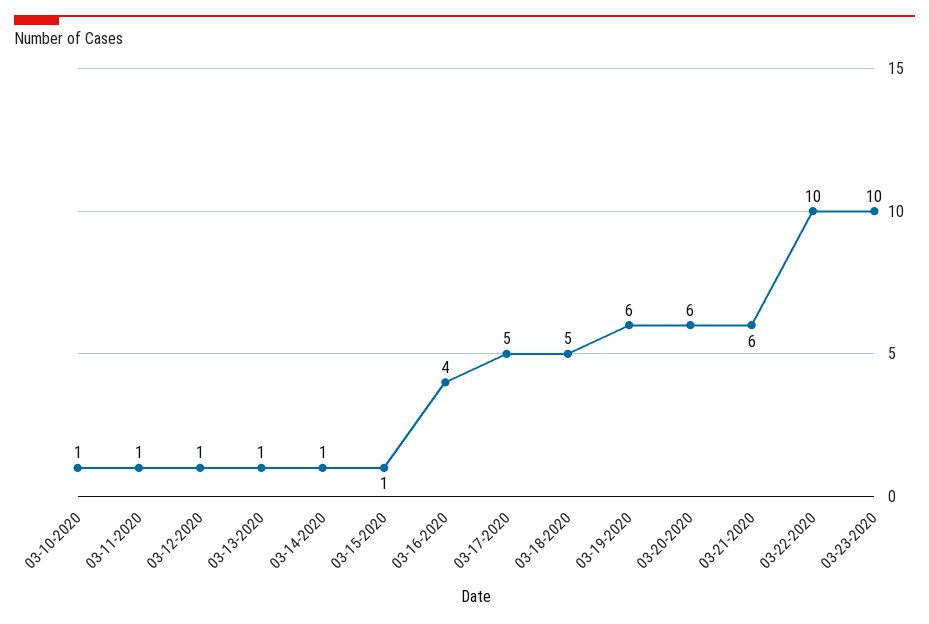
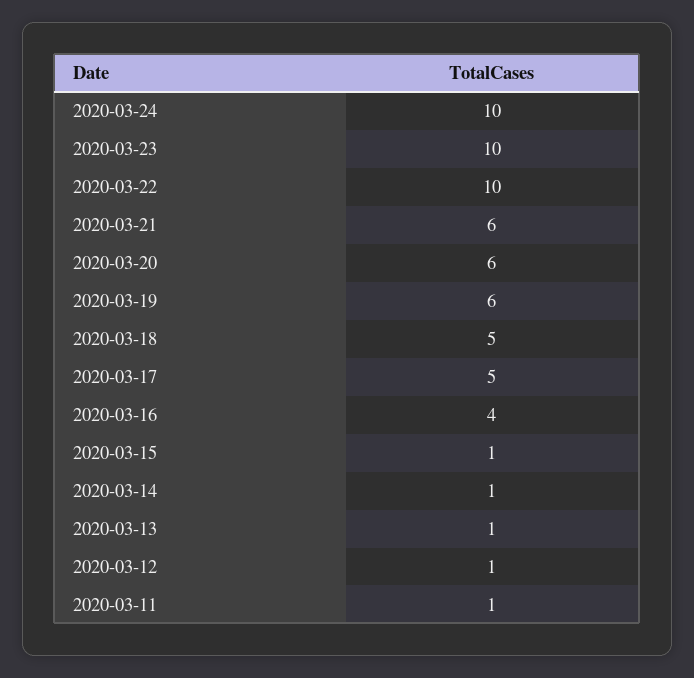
03-10-2020: 1 -> none
2020-03-24: none -> 10

